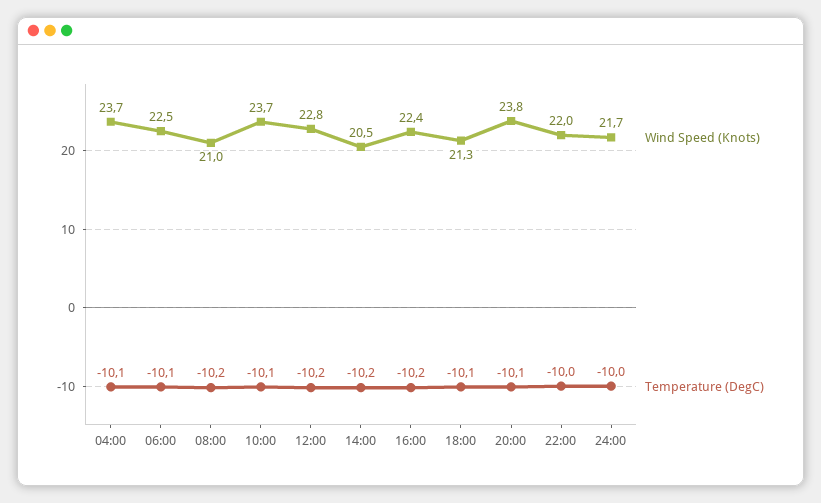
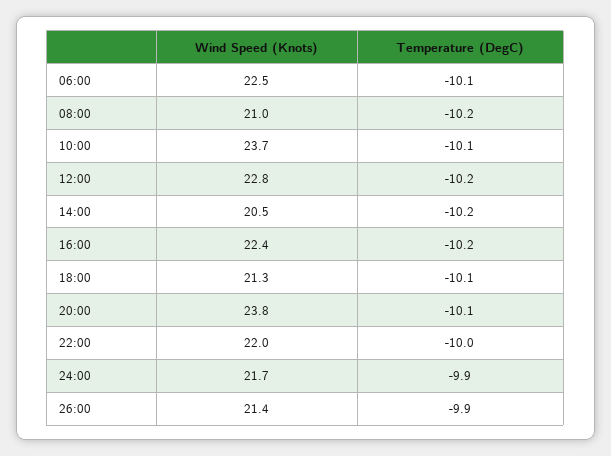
Wind Speed (Knots), 04:00: 23.7 -> none
Temperature (DegC), 04:00: -10.1 -> none
Temperature (DegC), 24:00: -10 -> -9.9
Wind Speed (Knots), 26:00: none -> 21.4
Temperature (DegC), 26:00: none -> -9.9

